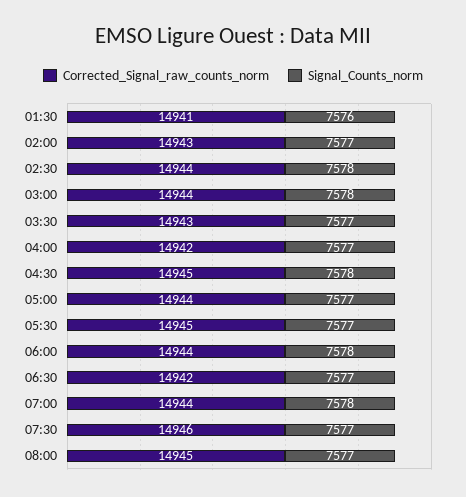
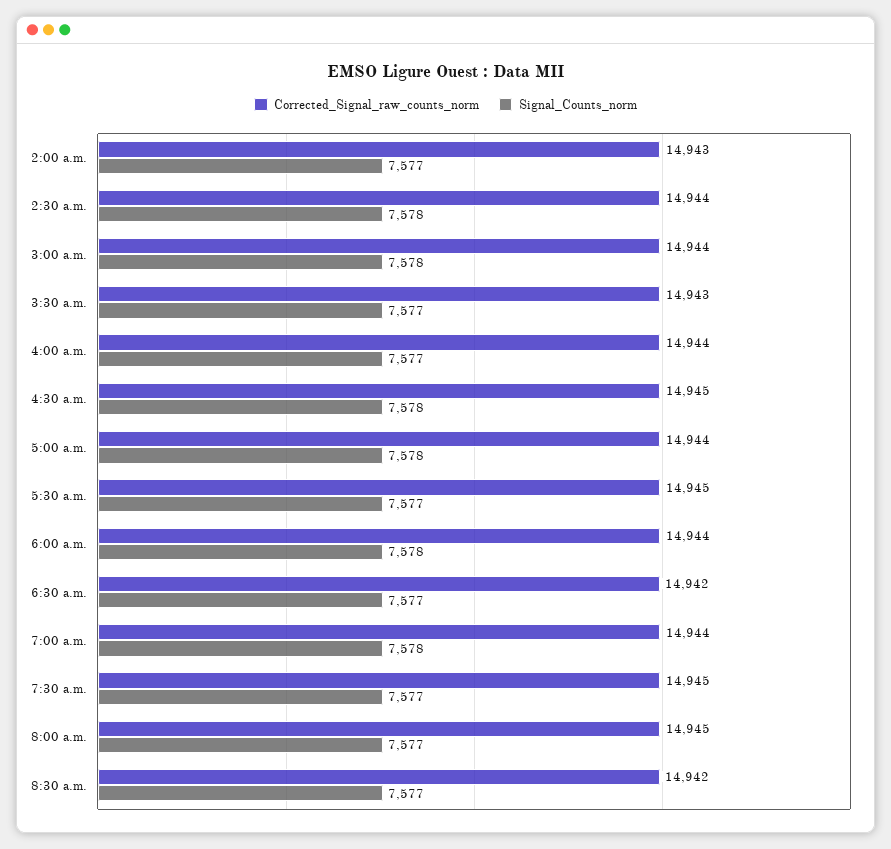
Corrected_Signal_raw_counts_norm, 01:30: 14941 -> none
Signal_Counts_norm, 01:30: 7576 -> none
Corrected_Signal_raw_counts_norm, 04:00: 14942 -> 14944
Signal_Counts_norm, 05:00: 7577 -> 7578
Corrected_Signal_raw_counts_norm, 07:30: 14946 -> 14945
Corrected_Signal_raw_counts_norm, 8:30 a.m.: none -> 14942
Signal_Counts_norm, 8:30 a.m.: none -> 7577

